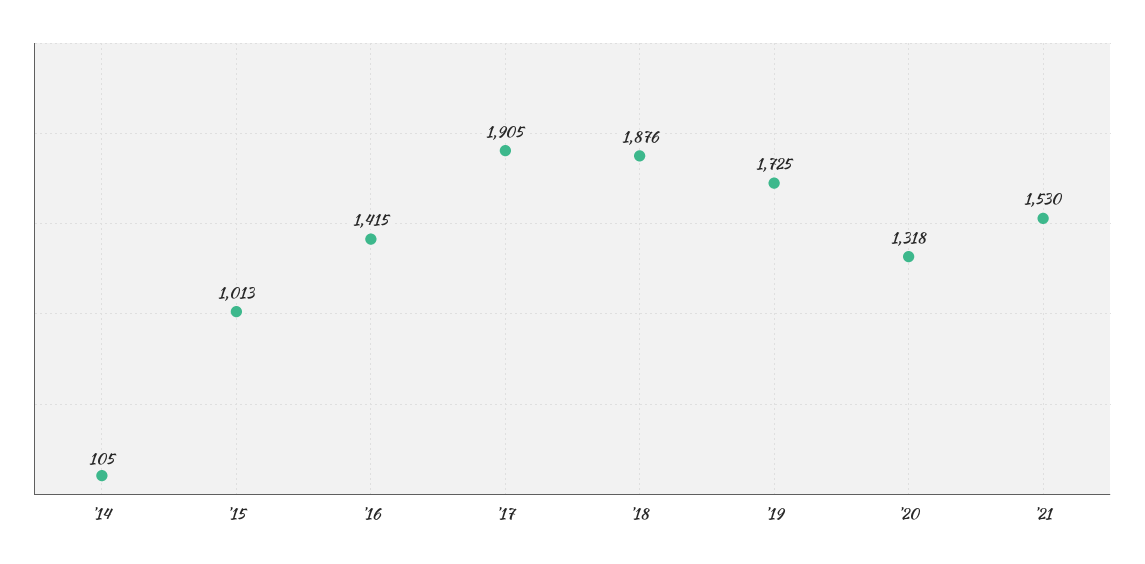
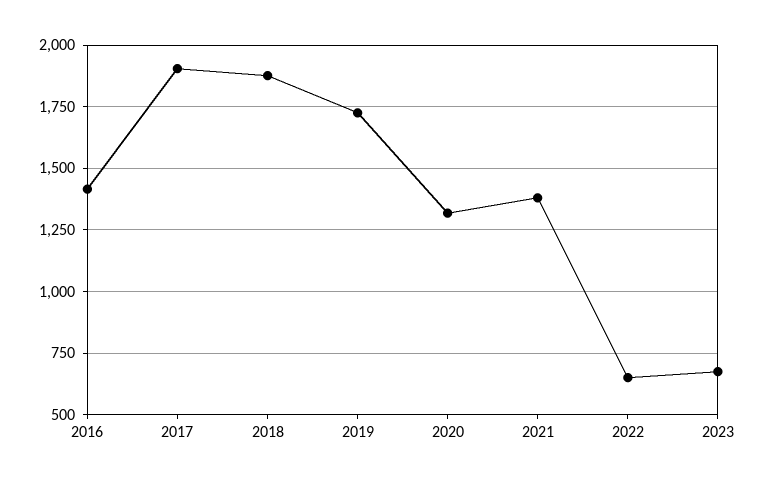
'14: 105 -> none
'15: 1013 -> none
'21: 1530 -> 1375
2022: none -> 650
2023: none -> 675

